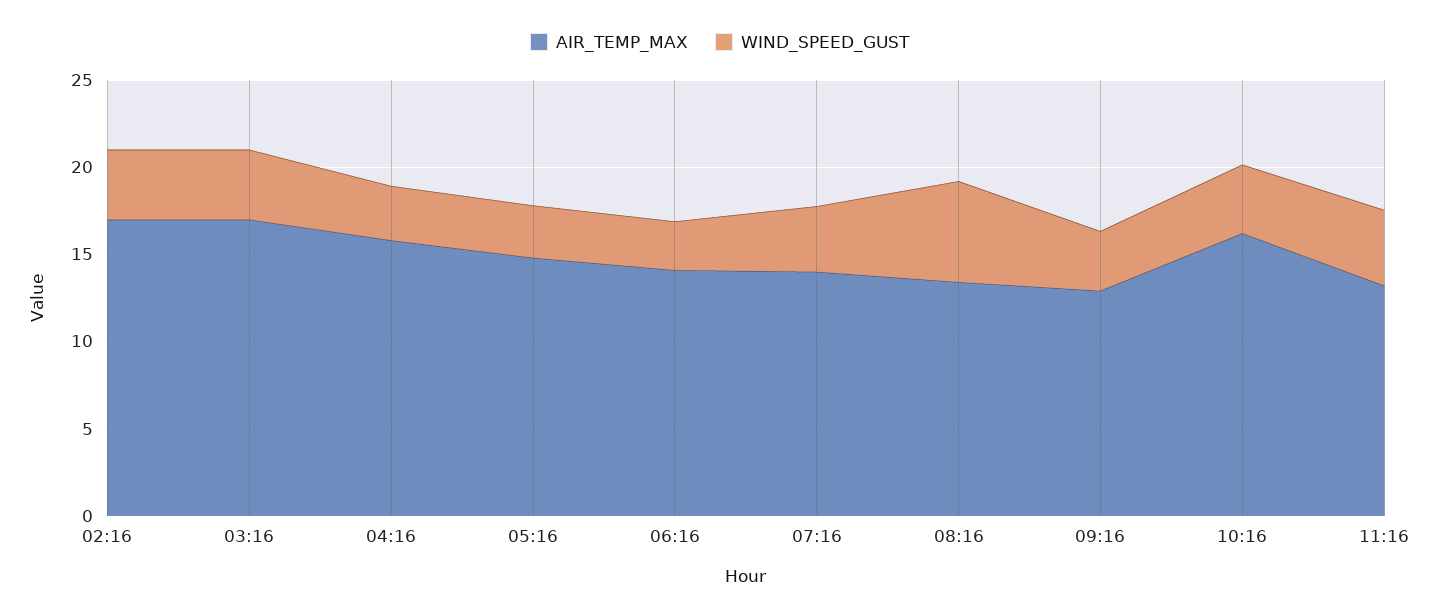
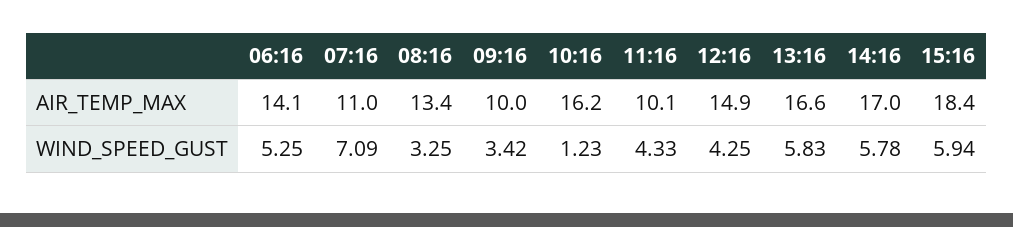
AIR_TEMP_MAX, 02:16: 17 -> none
WIND_SPEED_GUST, 02:16: 4 -> none
AIR_TEMP_MAX, 03:16: 17 -> none
WIND_SPEED_GUST, 03:16: 4 -> none
AIR_TEMP_MAX, 04:16: 16 -> none
WIND_SPEED_GUST, 04:16: 3 -> none
AIR_TEMP_MAX, 05:16: 15 -> none
WIND_SPEED_GUST, 05:16: 3 -> none
WIND_SPEED_GUST, 06:16: 3 -> 5.25
AIR_TEMP_MAX, 07:16: 14 -> 11
WIND_SPEED_GUST, 07:16: 4 -> 7.09
WIND_SPEED_GUST, 08:16: 6 -> 3.25
AIR_TEMP_MAX, 09:16: 13 -> 10
WIND_SPEED_GUST, 10:16: 4 -> 1.23
AIR_TEMP_MAX, 11:16: 13 -> 10.1
AIR_TEMP_MAX, 12:16: none -> 14.9
AIR_TEMP_MAX, 13:16: none -> 16.6
AIR_TEMP_MAX, 14:16: none -> 17
AIR_TEMP_MAX, 15:16: none -> 18.4
WIND_SPEED_GUST, 12:16: none -> 4.25
WIND_SPEED_GUST, 13:16: none -> 5.83
WIND_SPEED_GUST, 14:16: none -> 5.78
WIND_SPEED_GUST, 15:16: none -> 5.94

